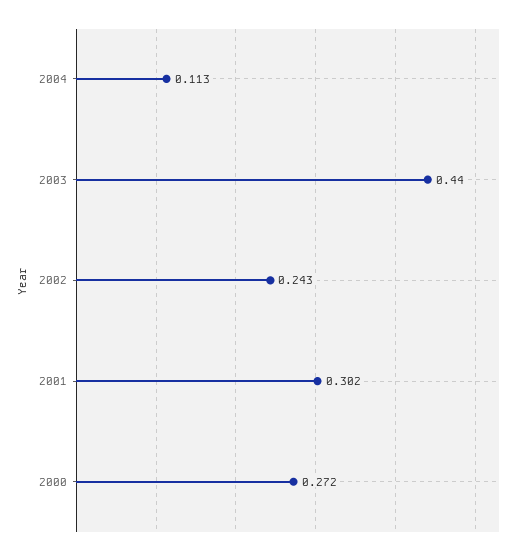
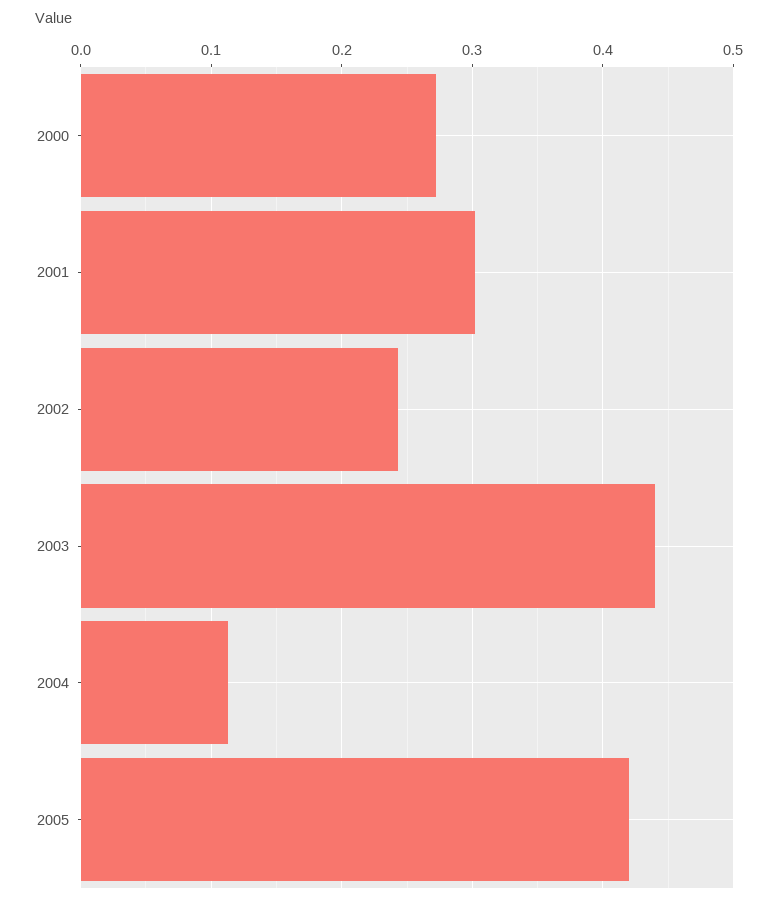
2005: none -> 0.42

